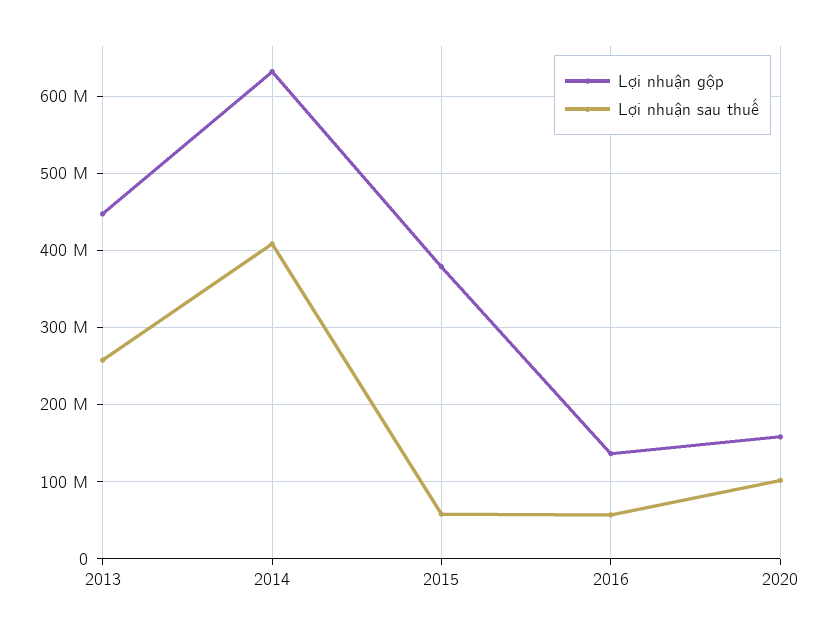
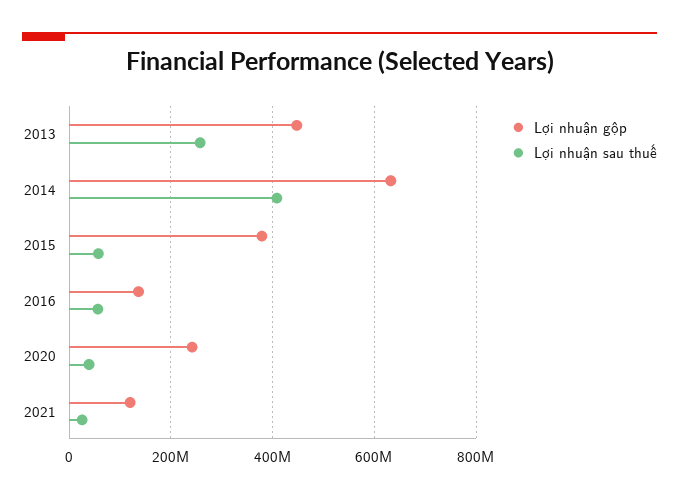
Lợi nhuận gộp, 2020: 160000000 -> 240000000
Lợi nhuận sau thuế, 2020: 100000000 -> 40000000
Lợi nhuận gộp, 2021: none -> 120000000
Lợi nhuận sau thuế, 2021: none -> 20000000

